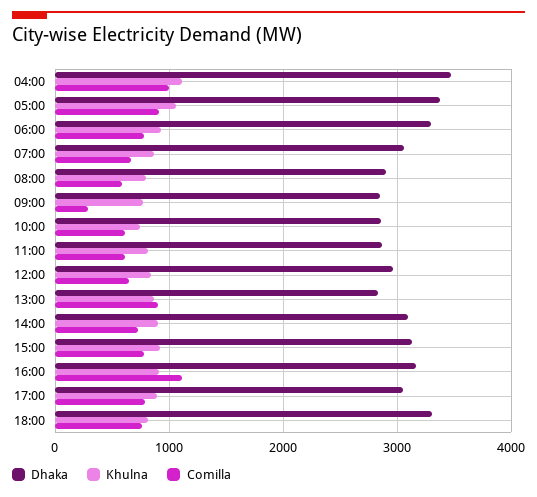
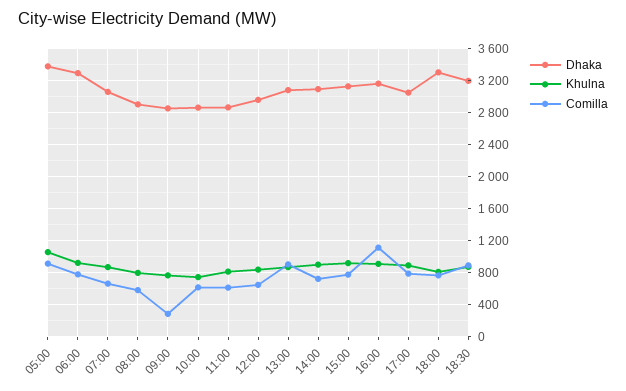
Dhaka, 04:00: 3500 -> none
Khulna, 04:00: 1100 -> none
Comilla, 04:00: 1000 -> none
Dhaka, 13:00: 2800 -> 3100
Dhaka, 18:30: none -> 3200
Khulna, 18:30: none -> 900
Comilla, 18:30: none -> 900

